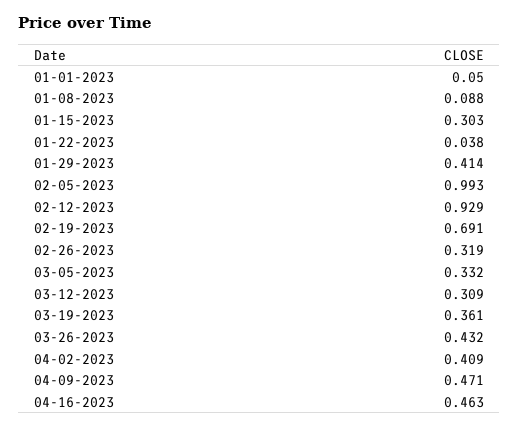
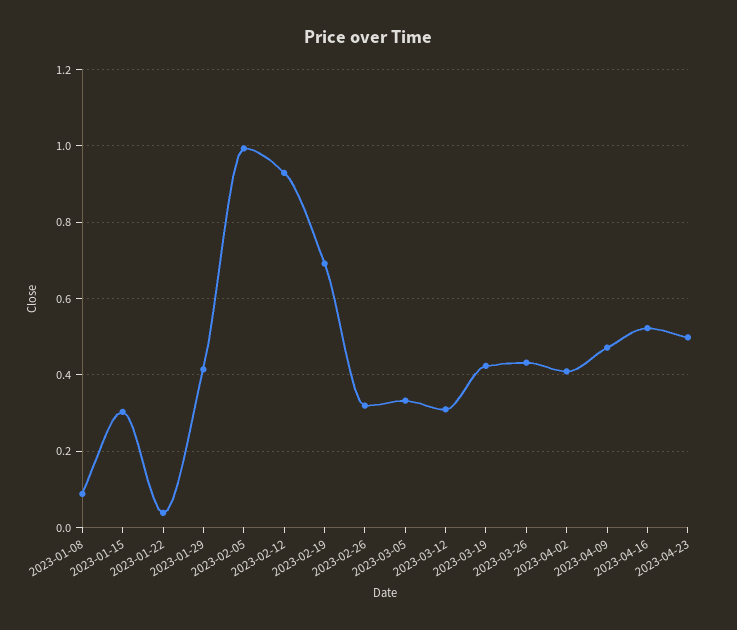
01-01-2023: 0.05 -> none
03-19-2023: 0.361 -> 0.42
04-16-2023: 0.463 -> 0.52
2023-04-23: none -> 0.5

